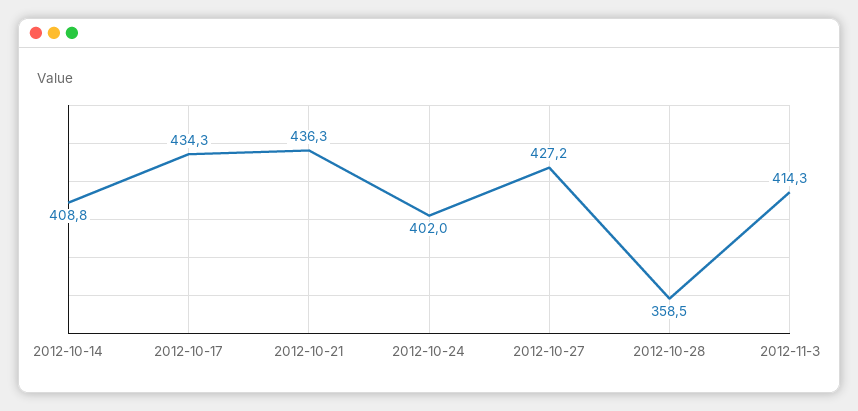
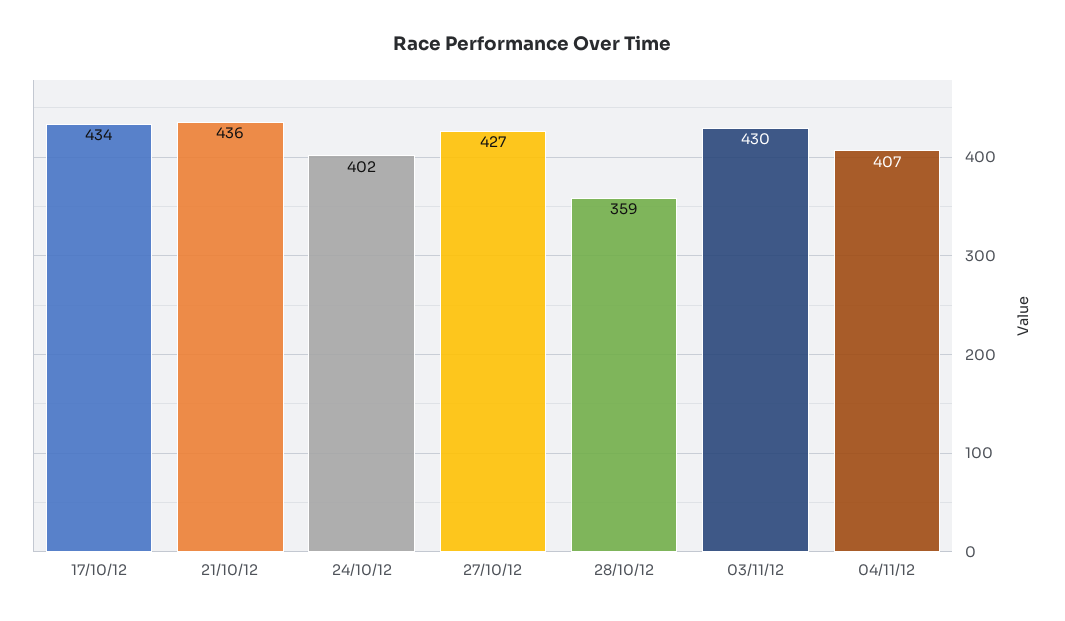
2012-10-14: 408.8 -> none
2012-11-3: 414.3 -> 430
04/11/12: none -> 407

